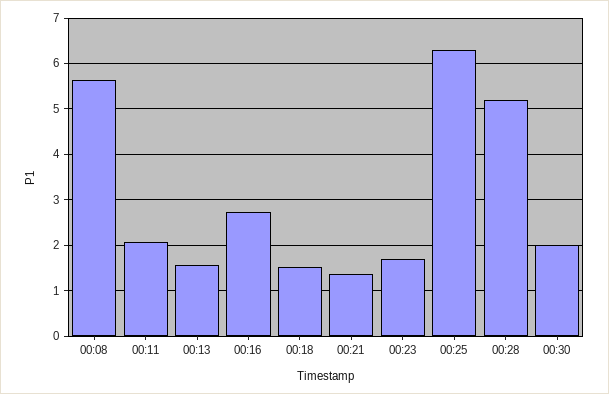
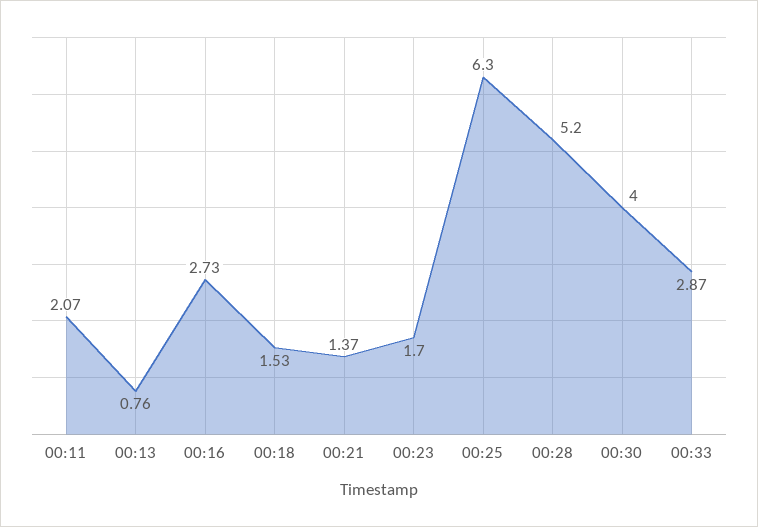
00:08: 5.6 -> none
00:13: 1.6 -> 0.76
00:30: 2 -> 4
00:33: none -> 2.87

